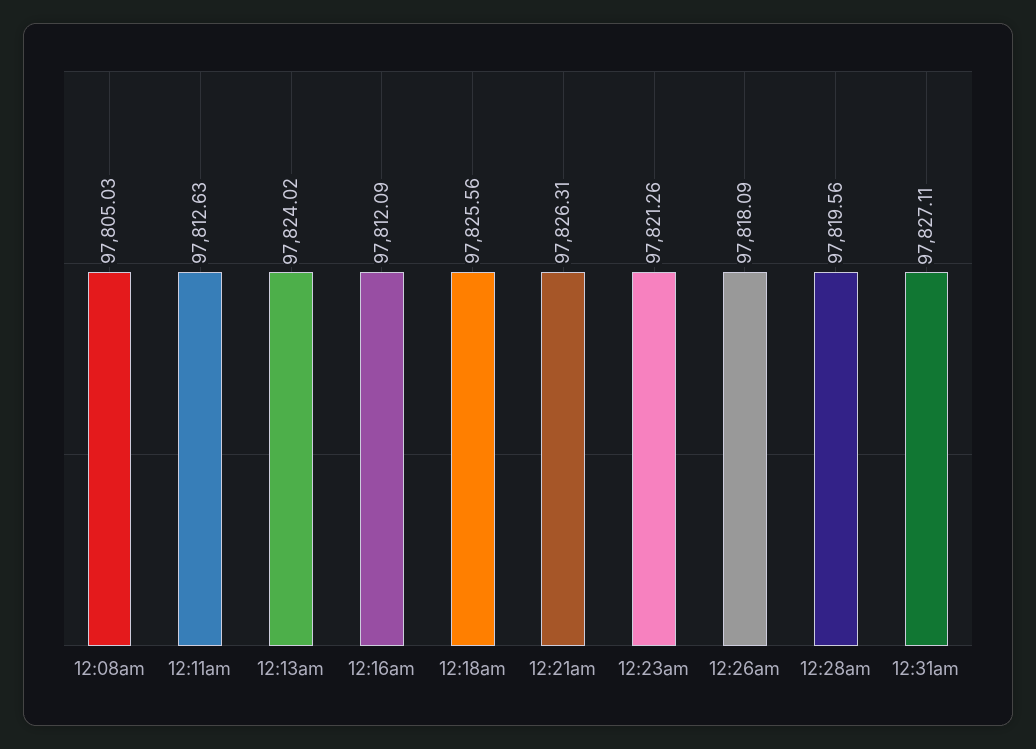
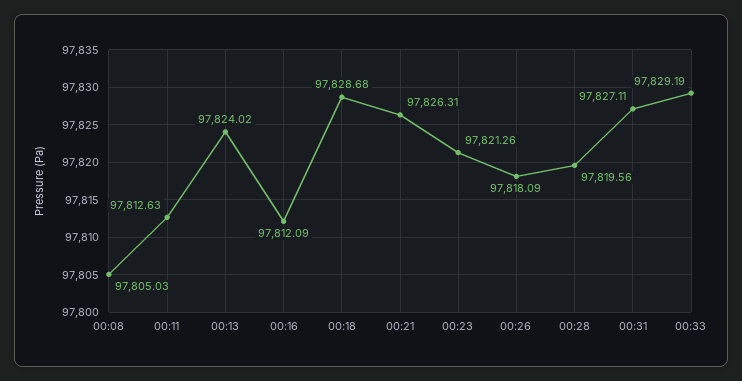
12:18am: 97825.56 -> 97828.68
00:33: none -> 97829.19

